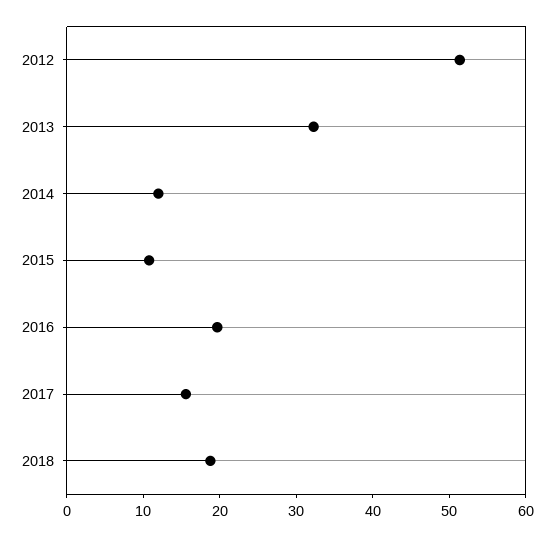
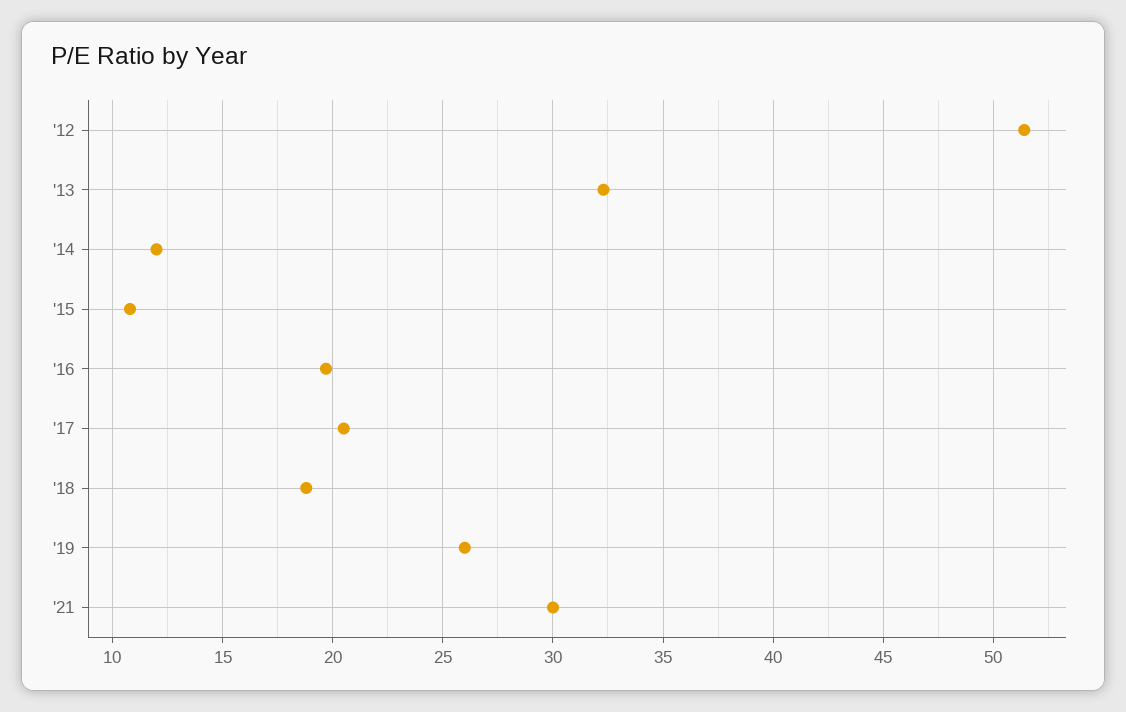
2017: 16 -> 20.5
'19: none -> 26
'21: none -> 30

